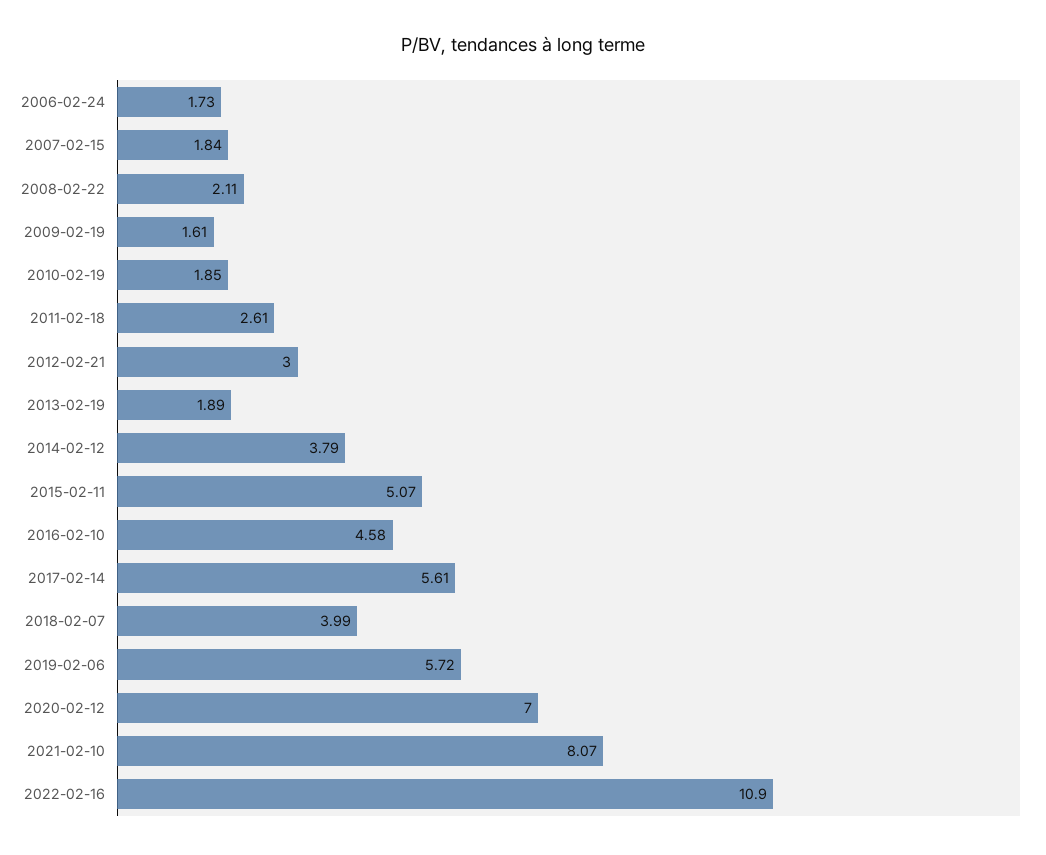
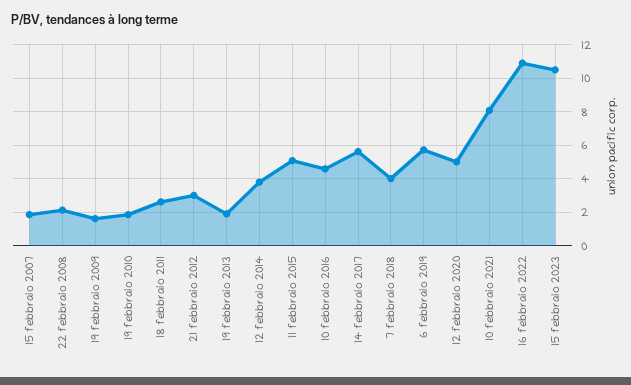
2006-02-24: 1.73 -> none
2020-02-12: 7 -> 5
15 febbraio 2023: none -> 10.5

